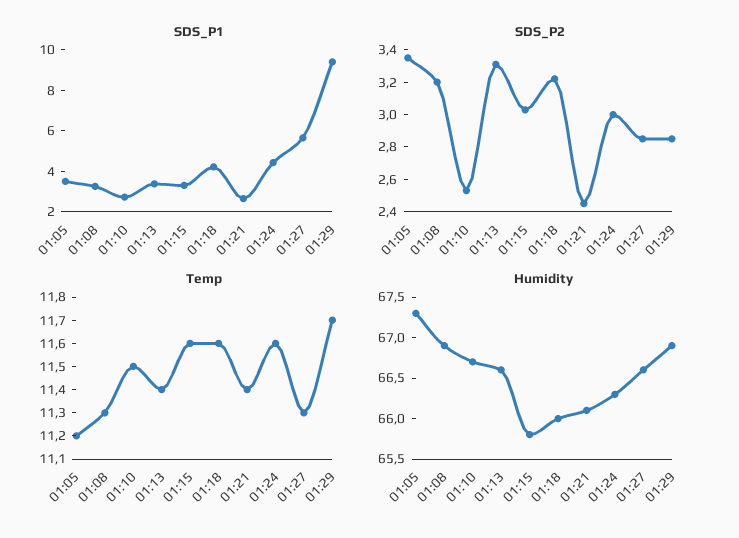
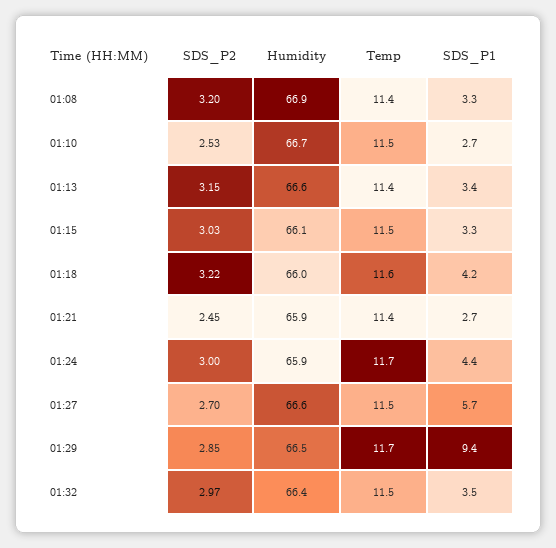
SDS_P1, 01:05: 3.5 -> none
SDS_P2, 01:05: 3.35 -> none
SDS_P2, 01:13: 3.3 -> 3.15
SDS_P2, 01:27: 2.85 -> 2.7
Temp, 01:05: 11.2 -> none
Temp, 01:08: 11.3 -> 11.4
Temp, 01:15: 11.6 -> 11.5
Temp, 01:24: 11.6 -> 11.7
Temp, 01:27: 11.3 -> 11.5
Humidity, 01:05: 67.3 -> none
Humidity, 01:15: 65.8 -> 66.1
Humidity, 01:21: 66.1 -> 65.9
Humidity, 01:24: 66.3 -> 65.9
Humidity, 01:29: 66.9 -> 66.5
SDS_P2, 01:32: none -> 2.97
Humidity, 01:32: none -> 66.4
Temp, 01:32: none -> 11.5
SDS_P1, 01:32: none -> 3.5

